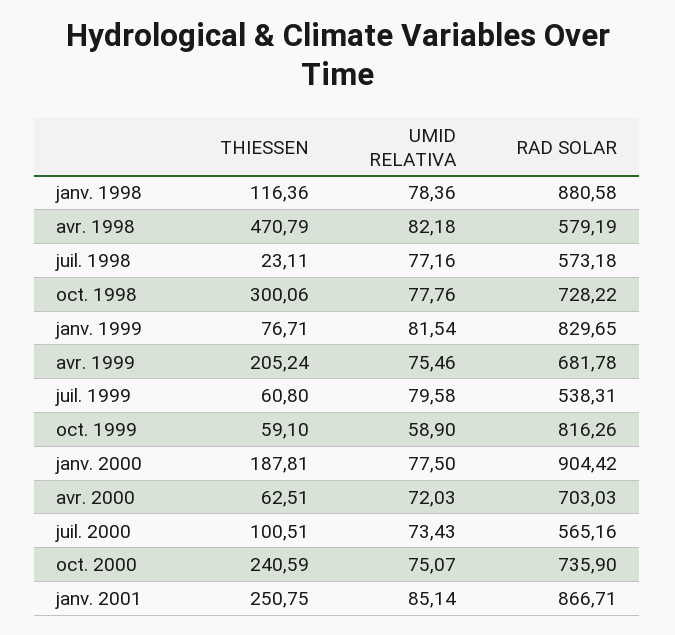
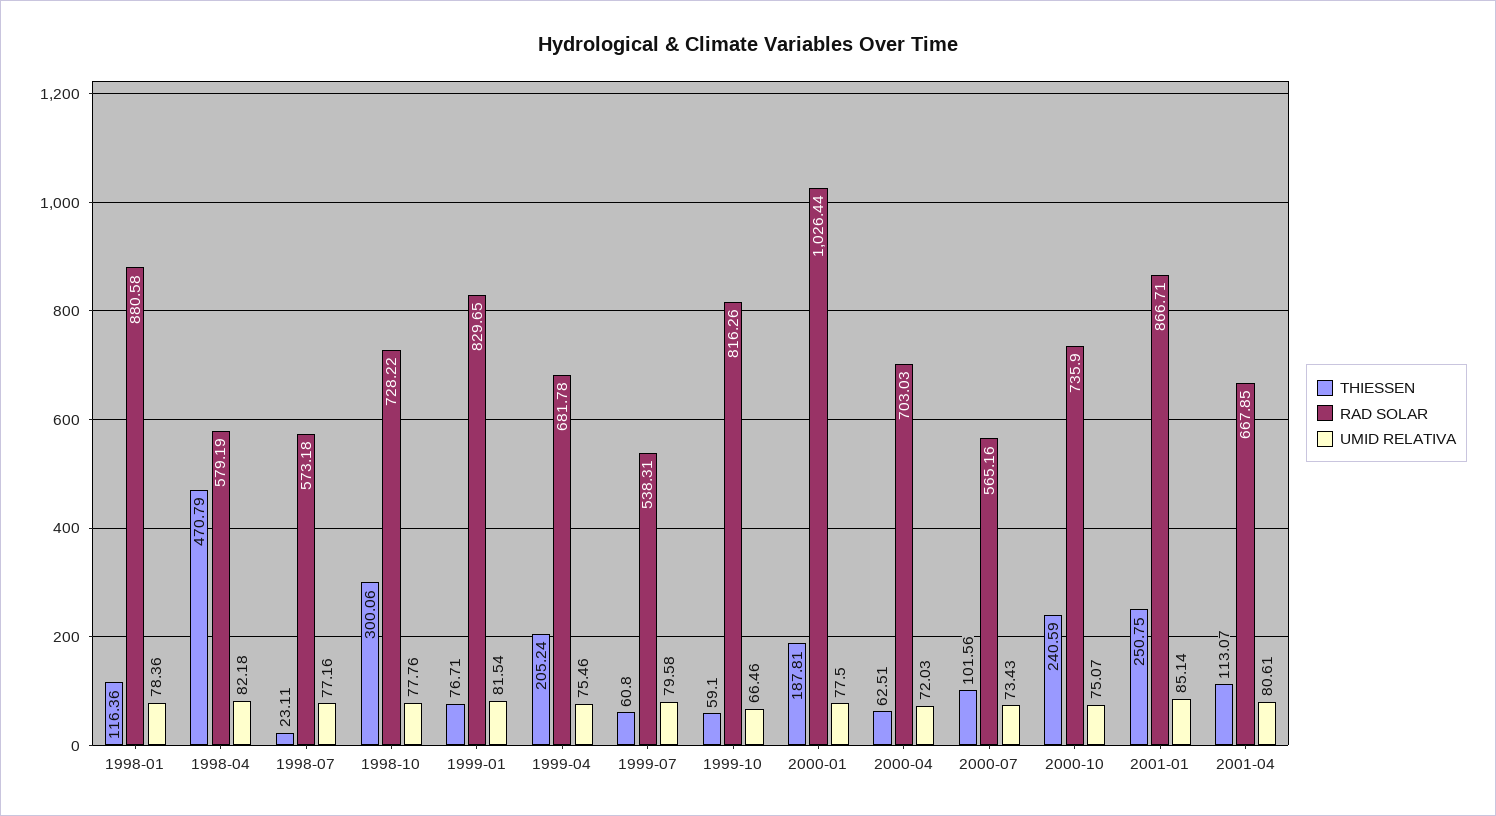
UMID RELATIVA, oct. 1999: 58.9 -> 66.46
RAD SOLAR, janv. 2000: 904.42 -> 1026.44
THIESSEN, juil. 2000: 100.51 -> 101.56
THIESSEN, 2001-04: none -> 113.07
RAD SOLAR, 2001-04: none -> 667.85
UMID RELATIVA, 2001-04: none -> 80.61

